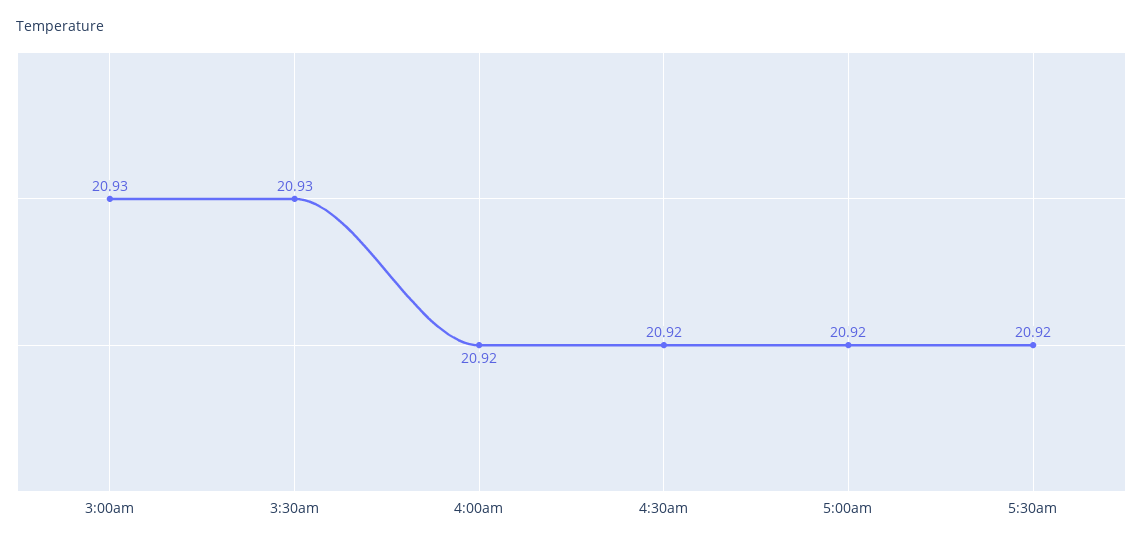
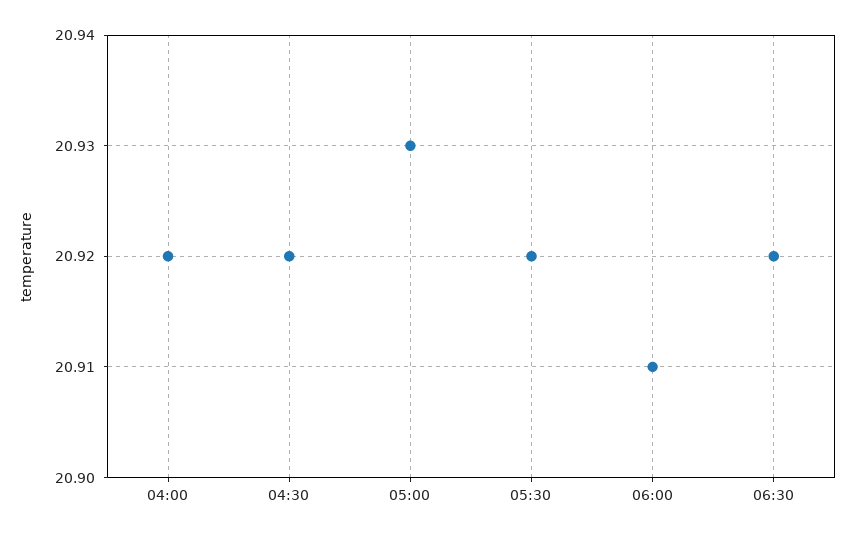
3:00am: 20.93 -> none
3:30am: 20.93 -> none
5:00am: 20.92 -> 20.93
06:00: none -> 20.91
06:30: none -> 20.92

